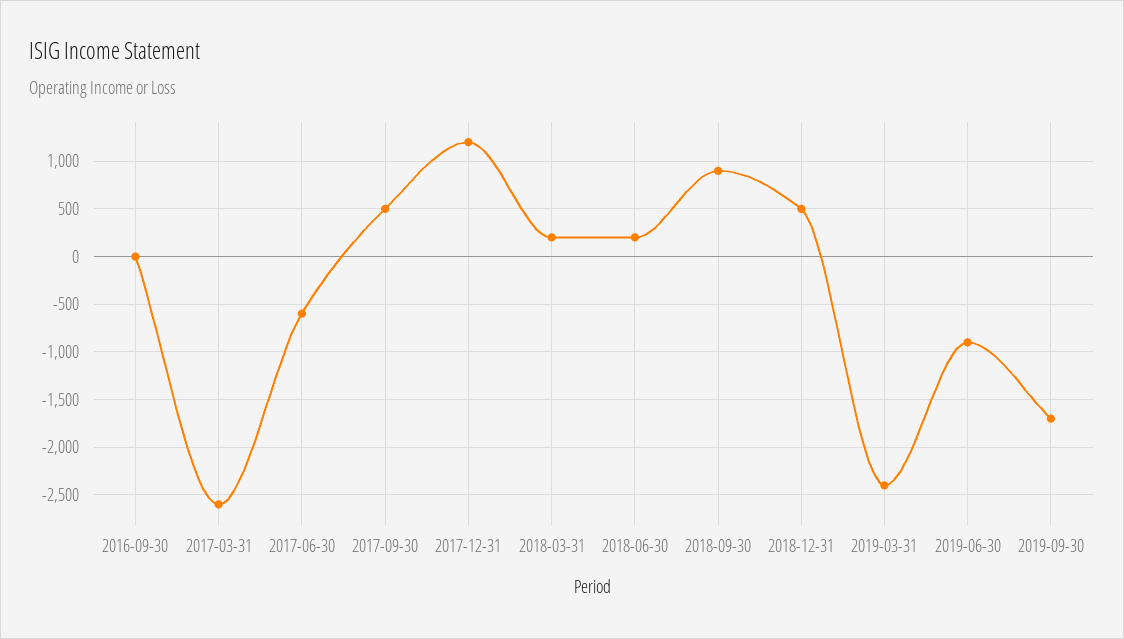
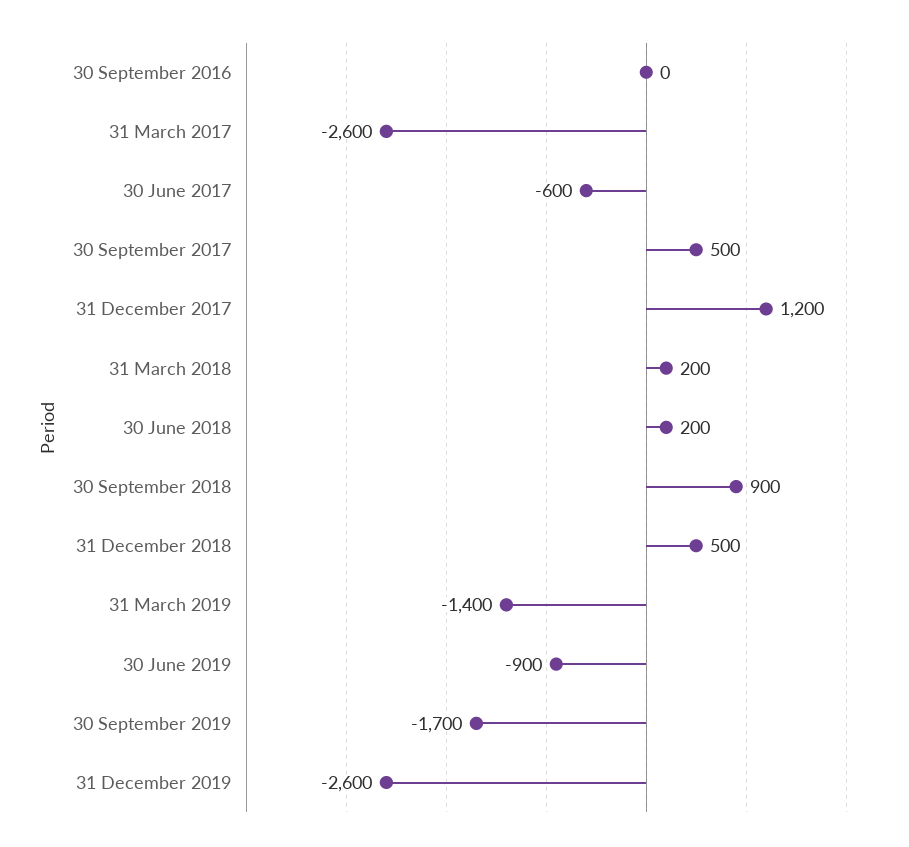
2019-03-31: -2400 -> -1400
31 December 2019: none -> -2600

